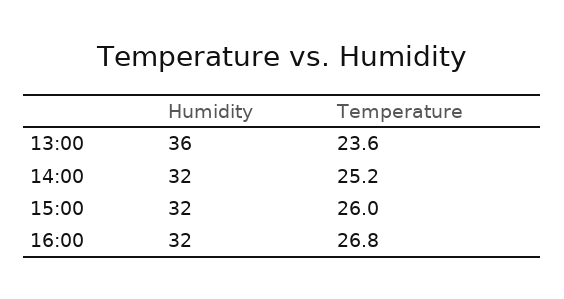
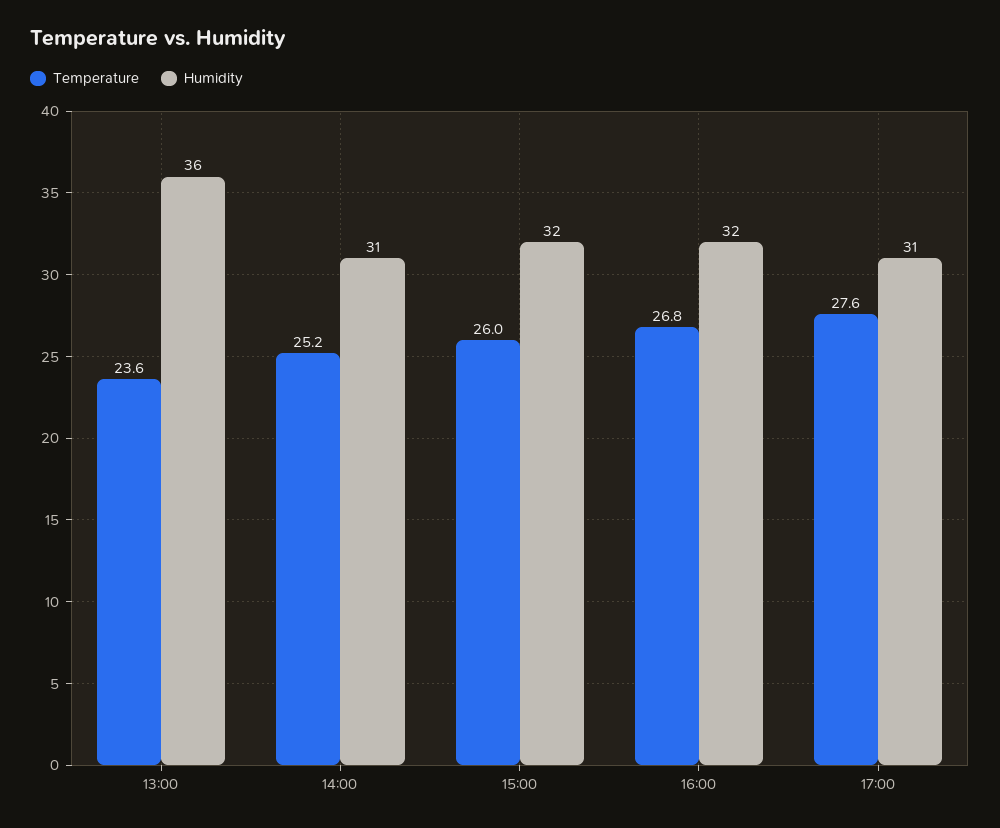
Humidity, 14:00: 32 -> 31
Temperature, 17:00: none -> 27.6
Humidity, 17:00: none -> 31

